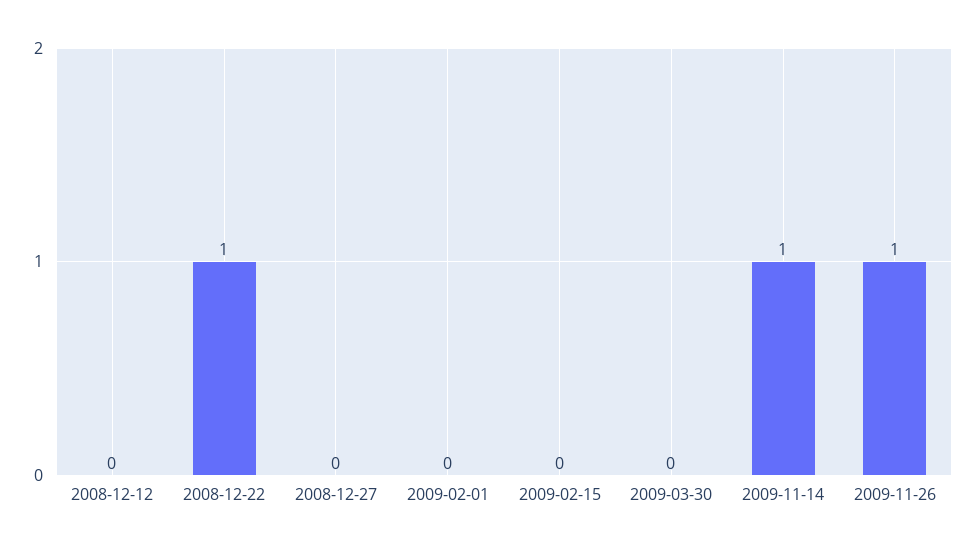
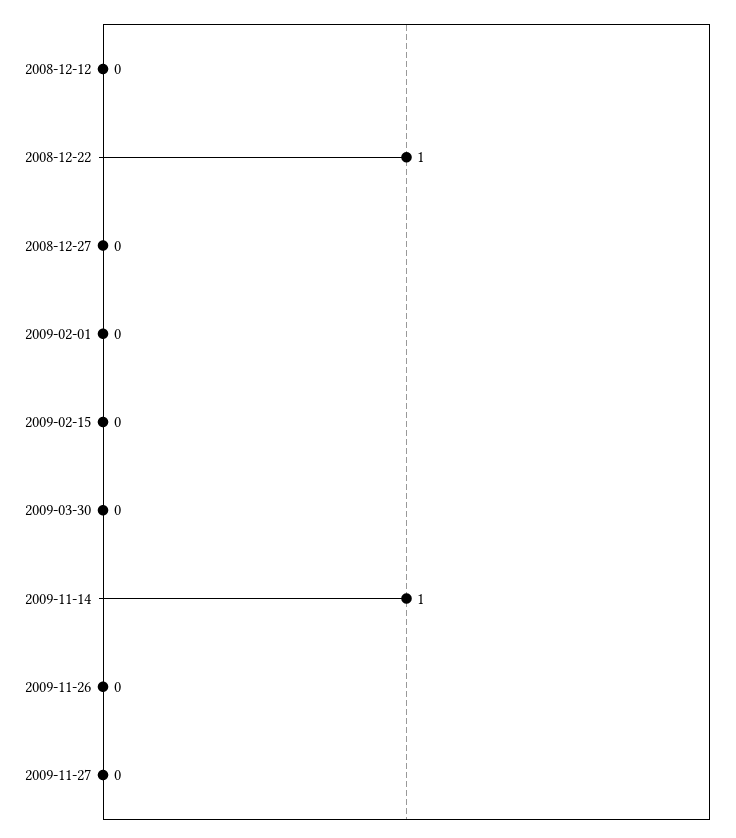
2009-11-26: 1 -> 0
2009-11-27: none -> 0

